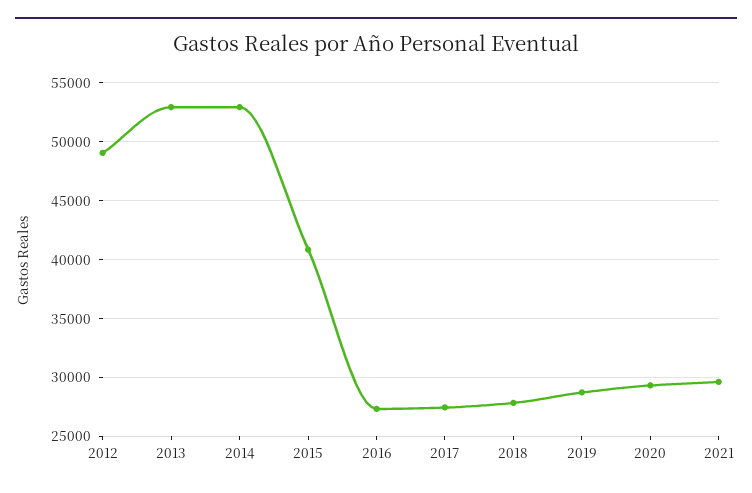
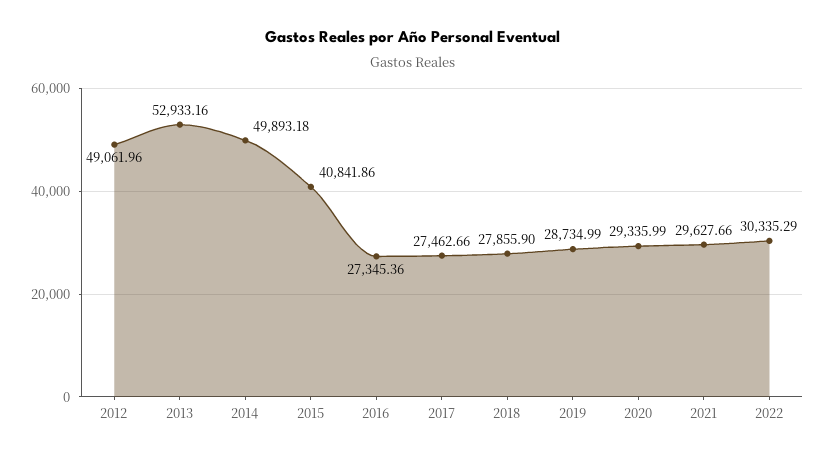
2014: 53000 -> 49893.18
2022: none -> 30335.29

